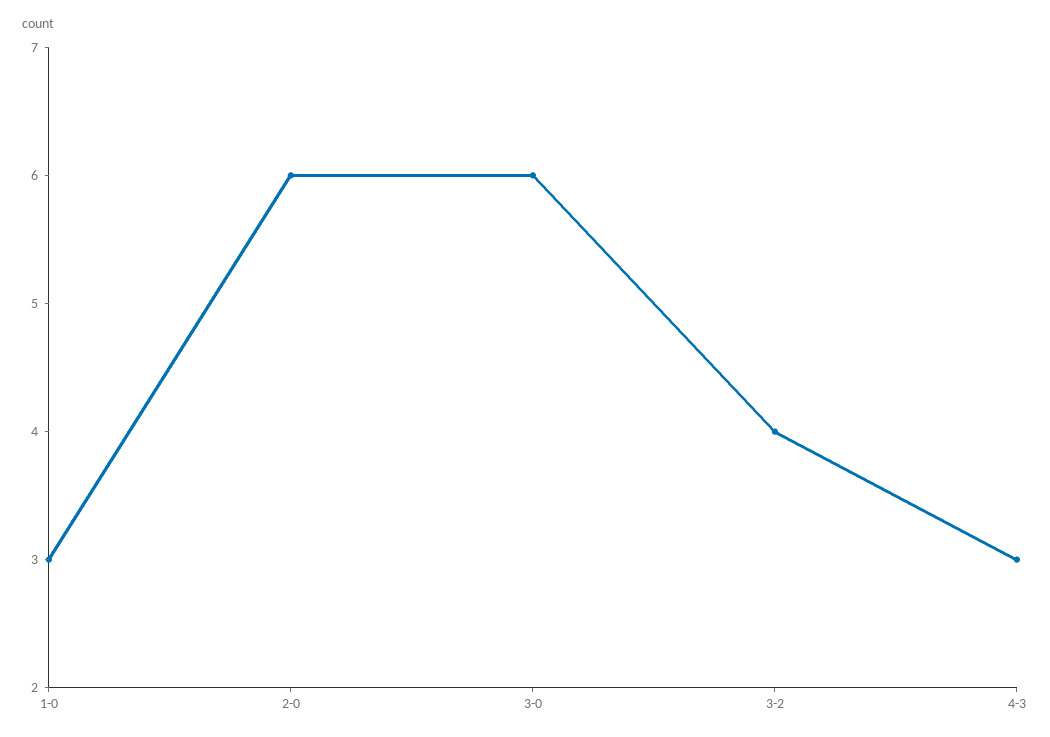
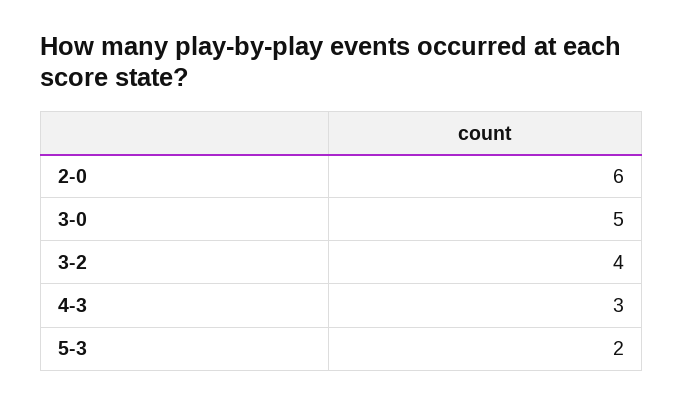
1-0: 3 -> none
3-0: 6 -> 5
5-3: none -> 2

